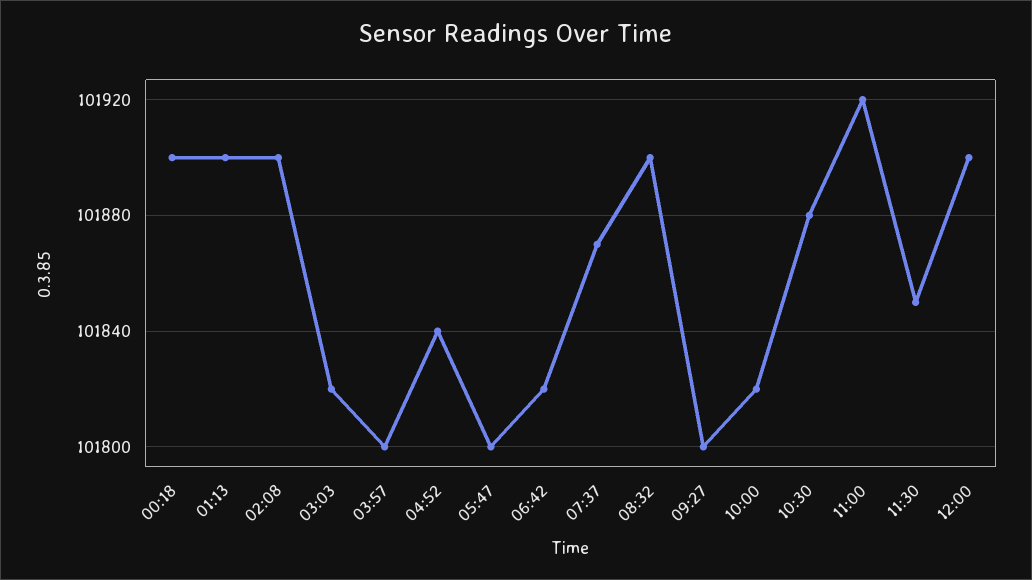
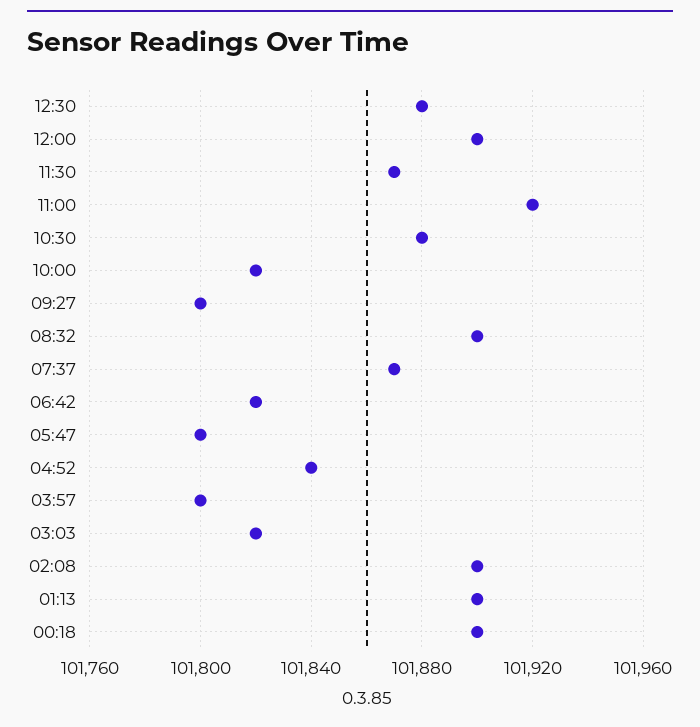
11:30: 101850 -> 101870
12:30: none -> 101880

